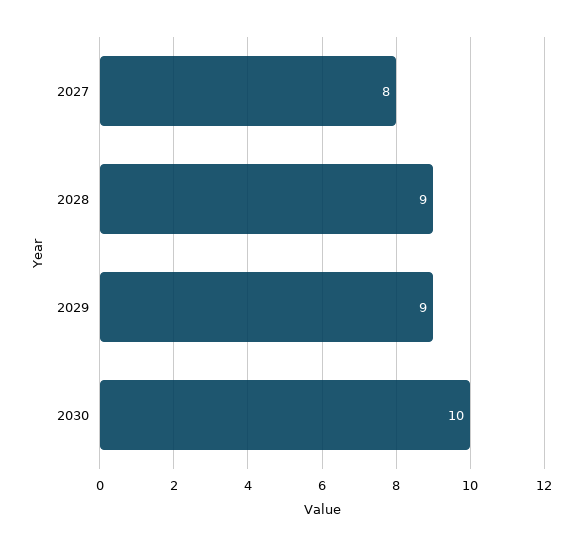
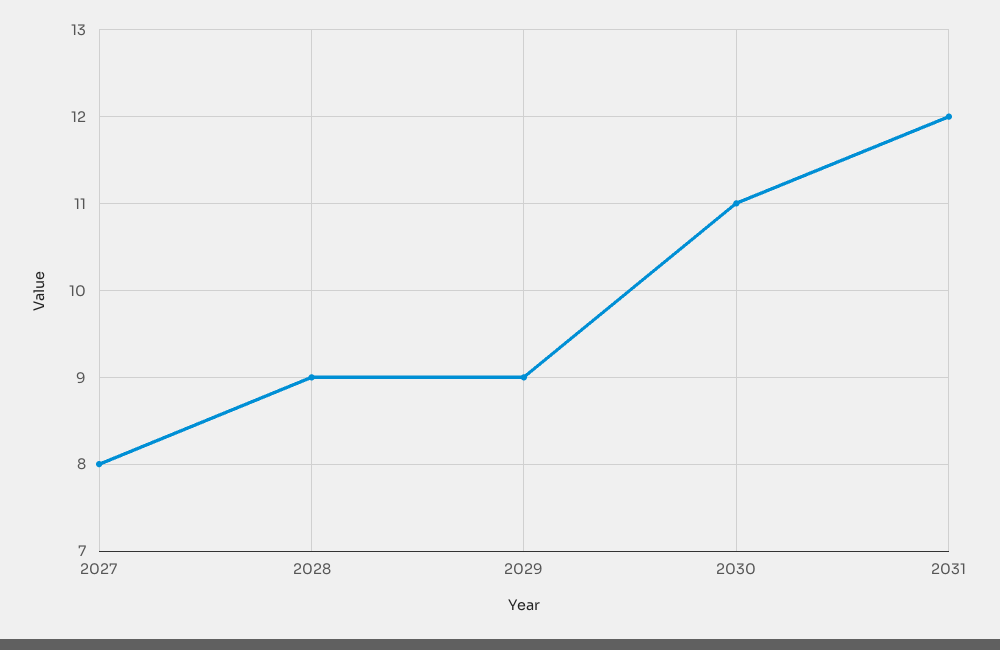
2030: 10 -> 11
2031: none -> 12

